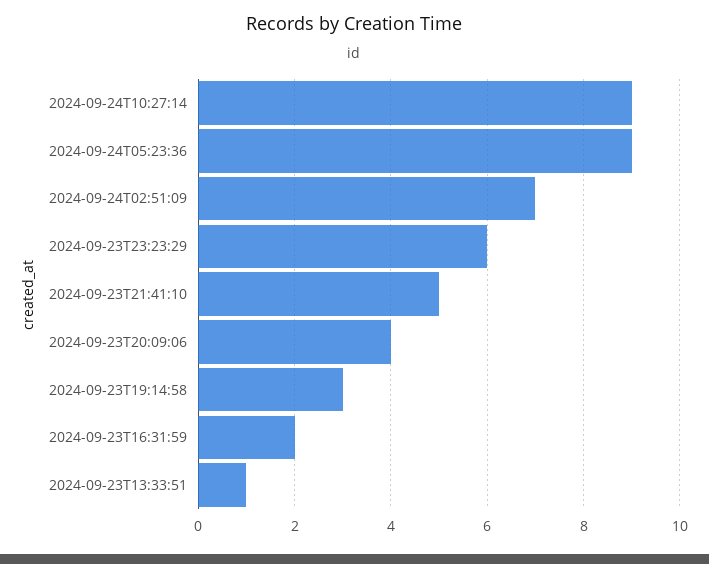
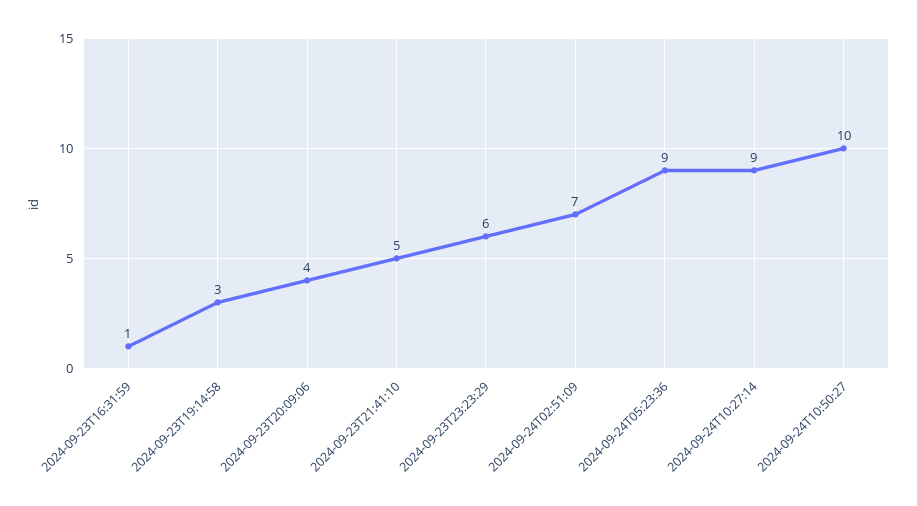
2024-09-23T16:31:59: 2 -> 1
2024-09-23T13:33:51: 1 -> none
2024-09-24T10:50:27: none -> 10

